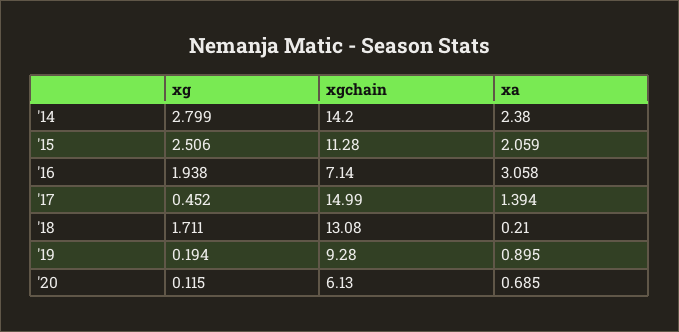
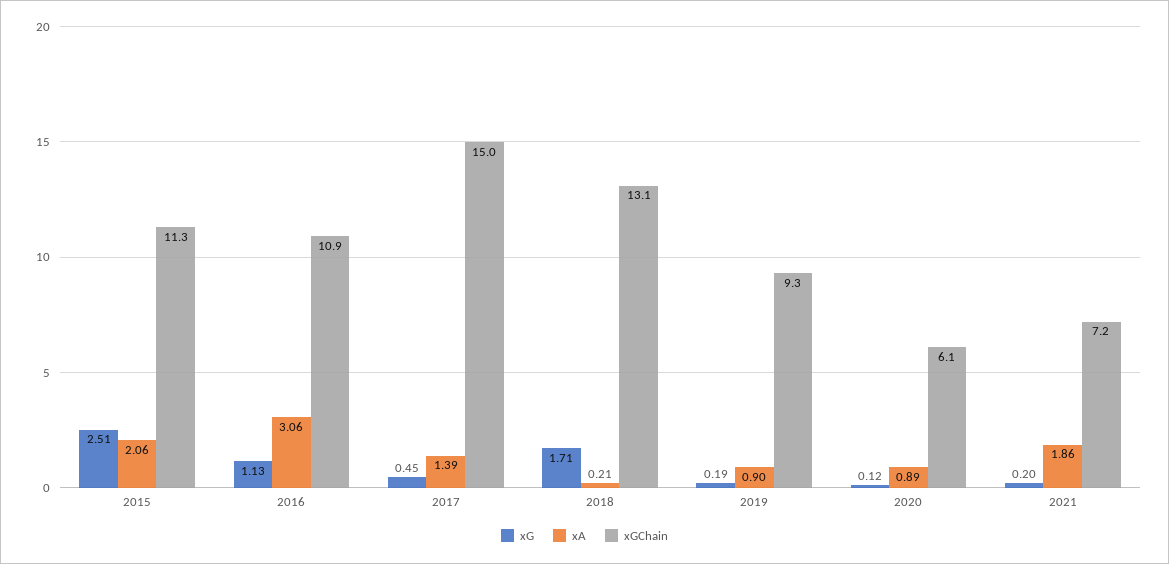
xg, '14: 2.799 -> none
xgchain, '14: 14.2 -> none
xa, '14: 2.38 -> none
xg, '16: 1.938 -> 1.13
xgchain, '16: 7.14 -> 10.9
xa, '20: 0.685 -> 0.89
xg, 2021: none -> 0.2
xa, 2021: none -> 1.86
xgchain, 2021: none -> 7.2

